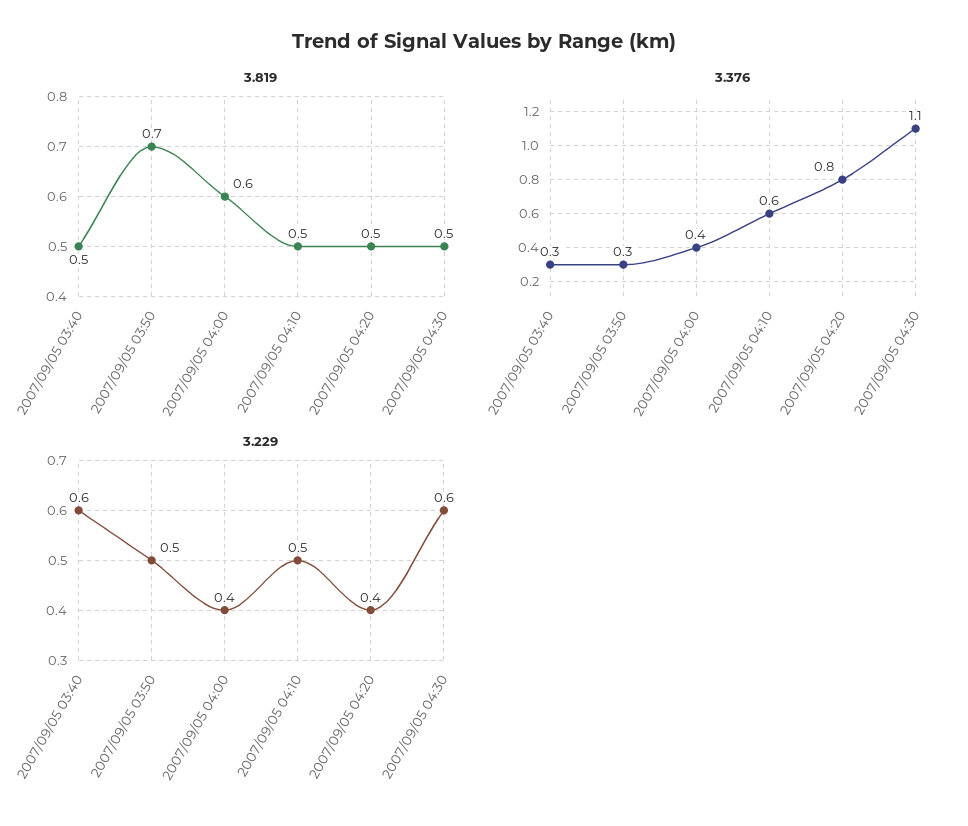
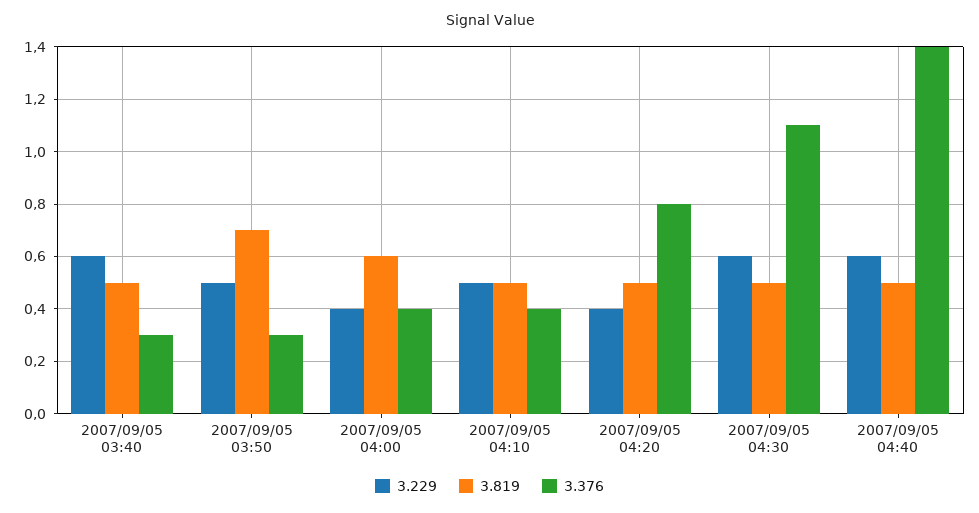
3.376, 2007/09/05 04:10: 0.6 -> 0.4
3.229, 2007/09/05 04:40: none -> 0.6
3.819, 2007/09/05 04:40: none -> 0.5
3.376, 2007/09/05 04:40: none -> 1.4

